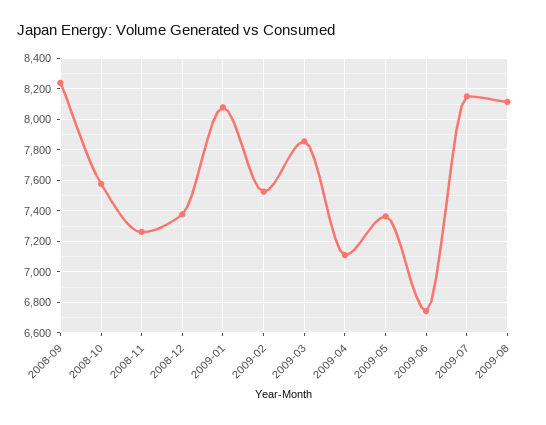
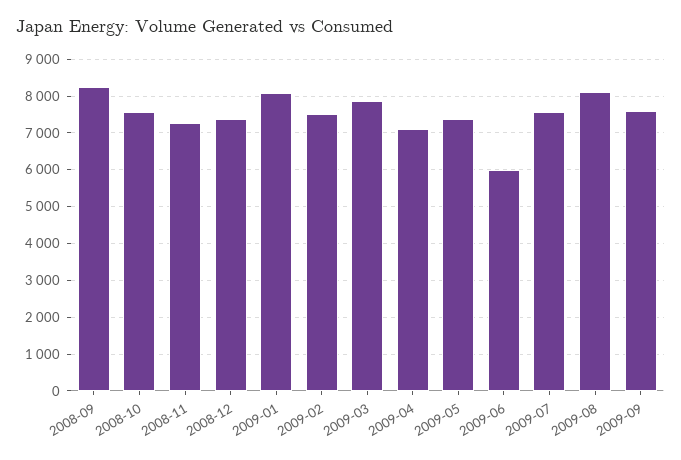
2009-06: 6750 -> 6000
2009-07: 8150 -> 7600
2009-09: none -> 7600

